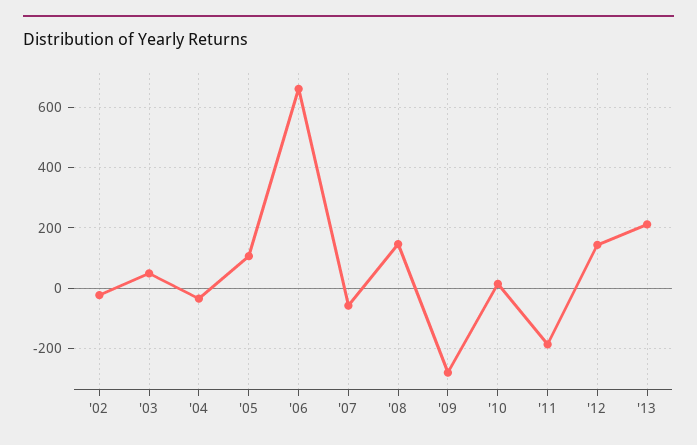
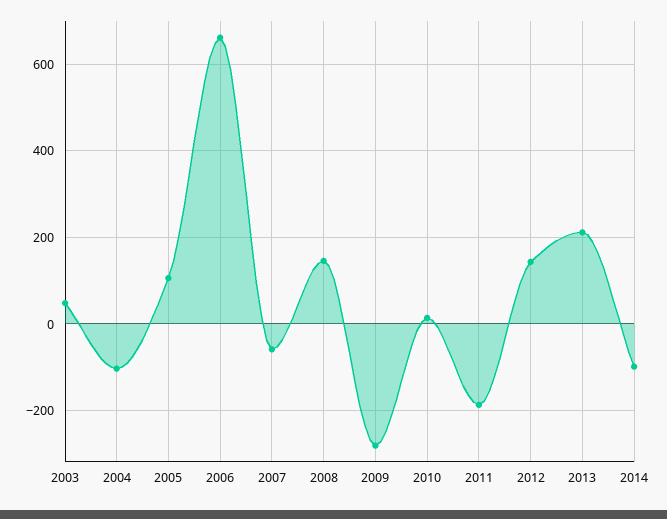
'02: -20 -> none
'04: -40 -> -100
2014: none -> -100

